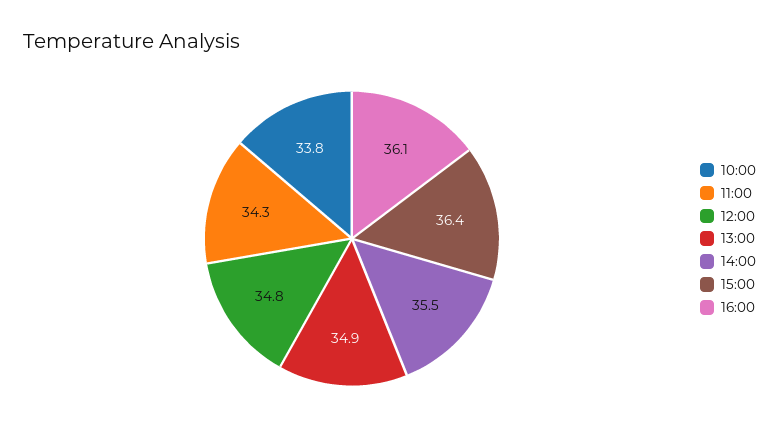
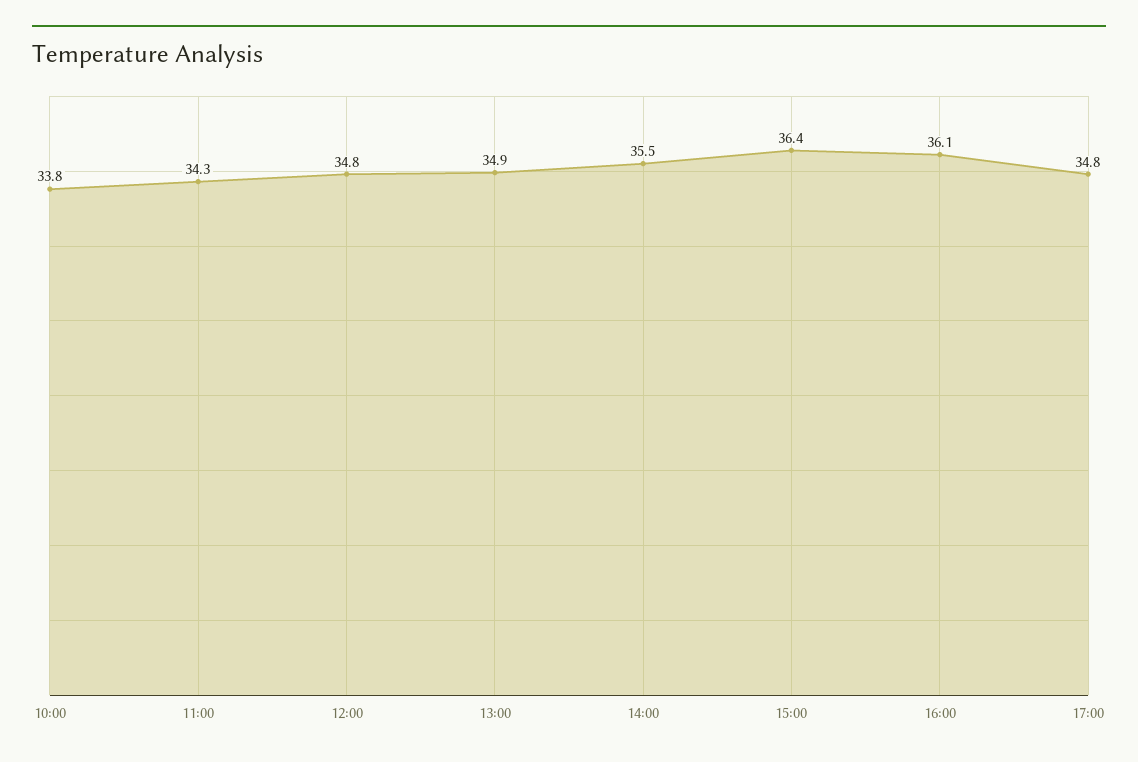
17:00: none -> 34.8

